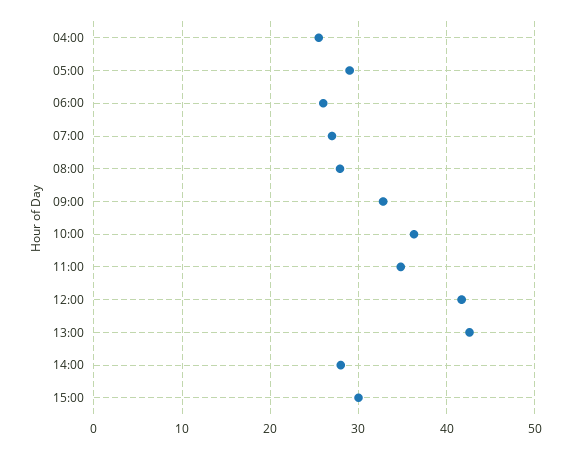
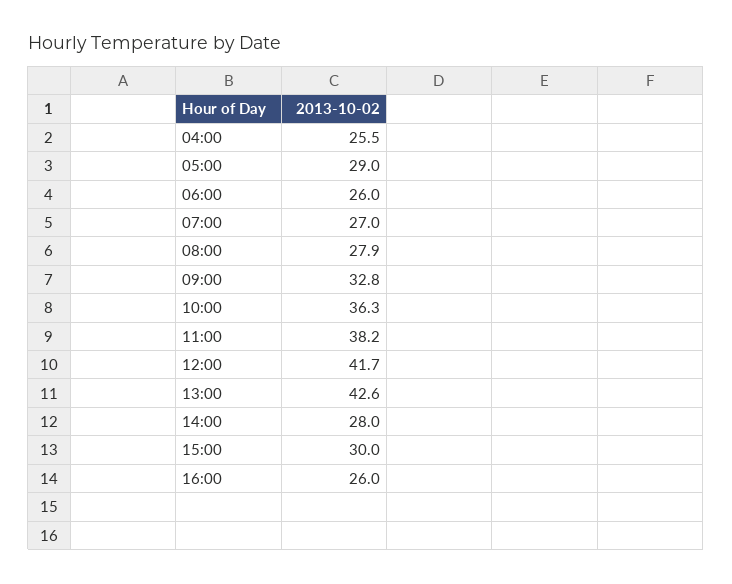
11:00: 35 -> 38.2
16:00: none -> 26

